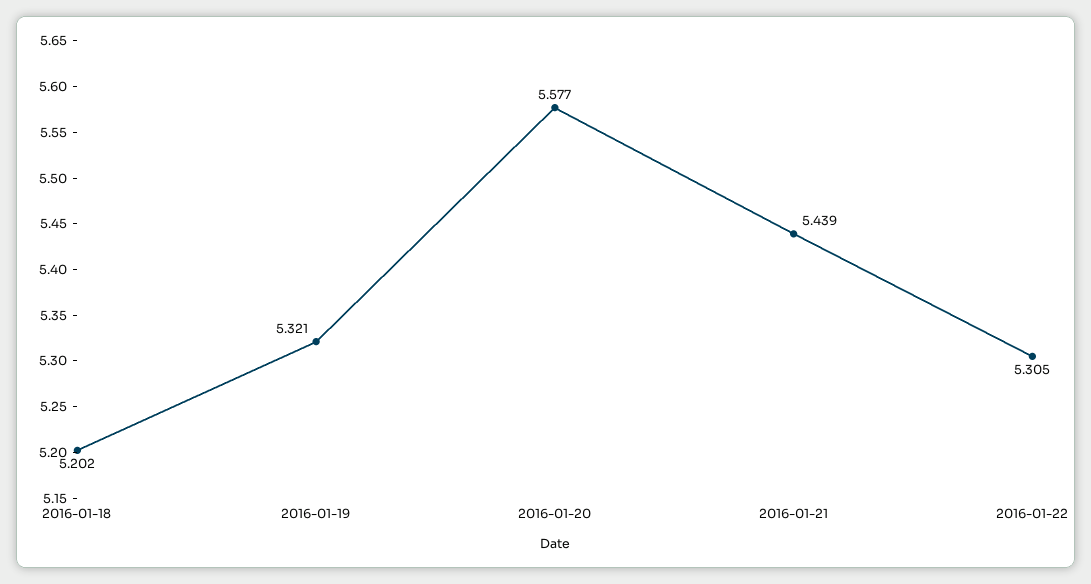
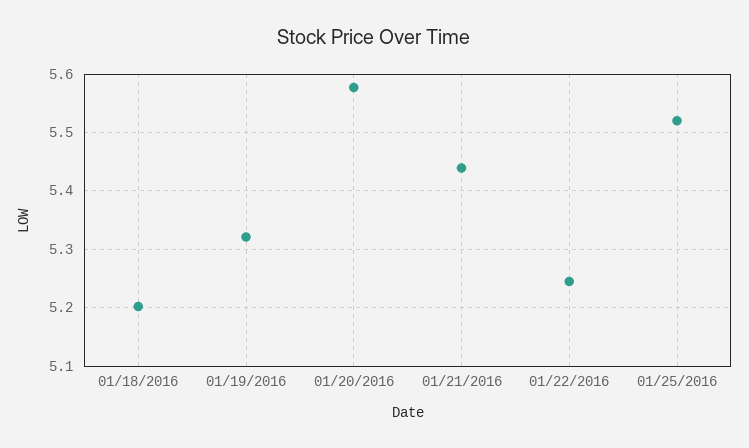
2016-01-22: 5.305 -> 5.24
01/25/2016: none -> 5.52

